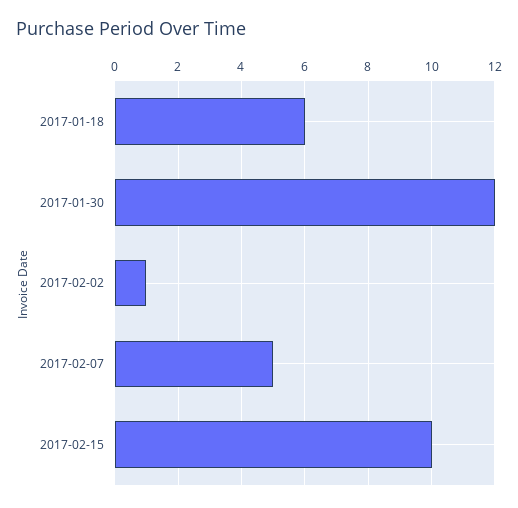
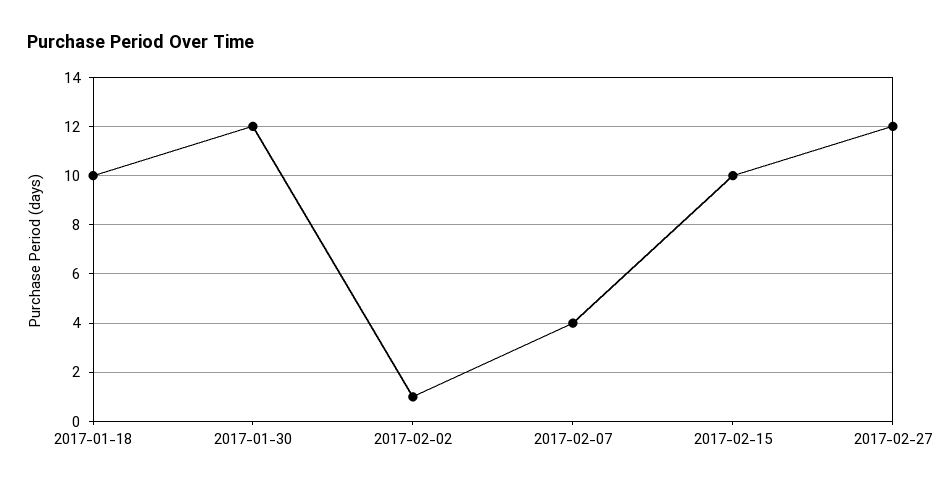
2017-01-18: 6 -> 10
2017-02-07: 5 -> 4
2017-02-27: none -> 12

